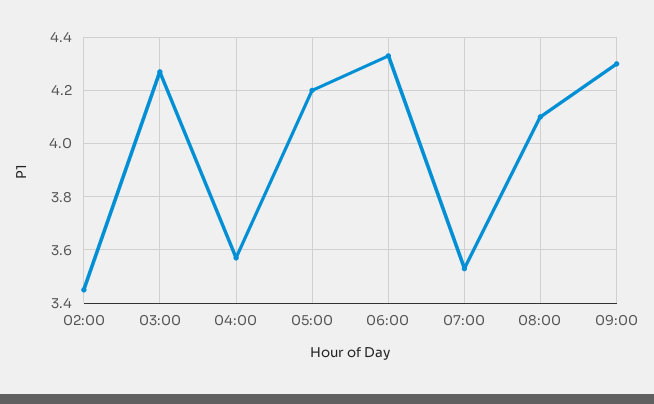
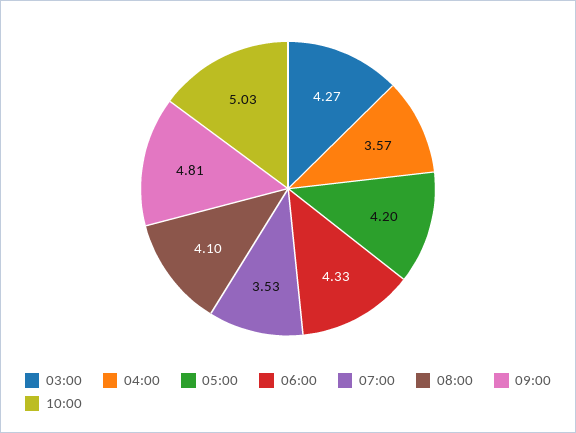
02:00: 3.45 -> none
09:00: 4.3 -> 4.81
10:00: none -> 5.03

